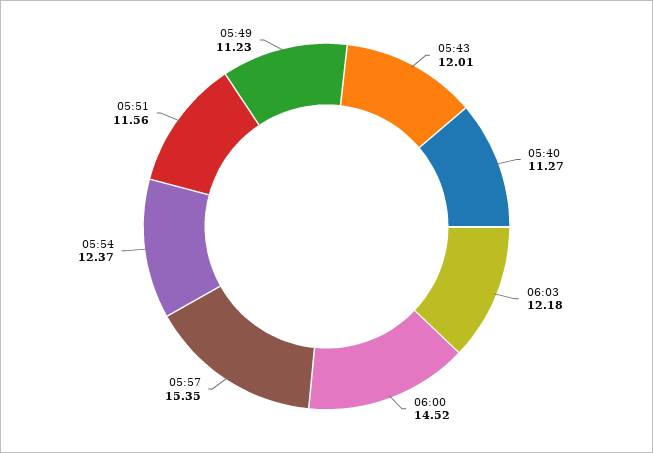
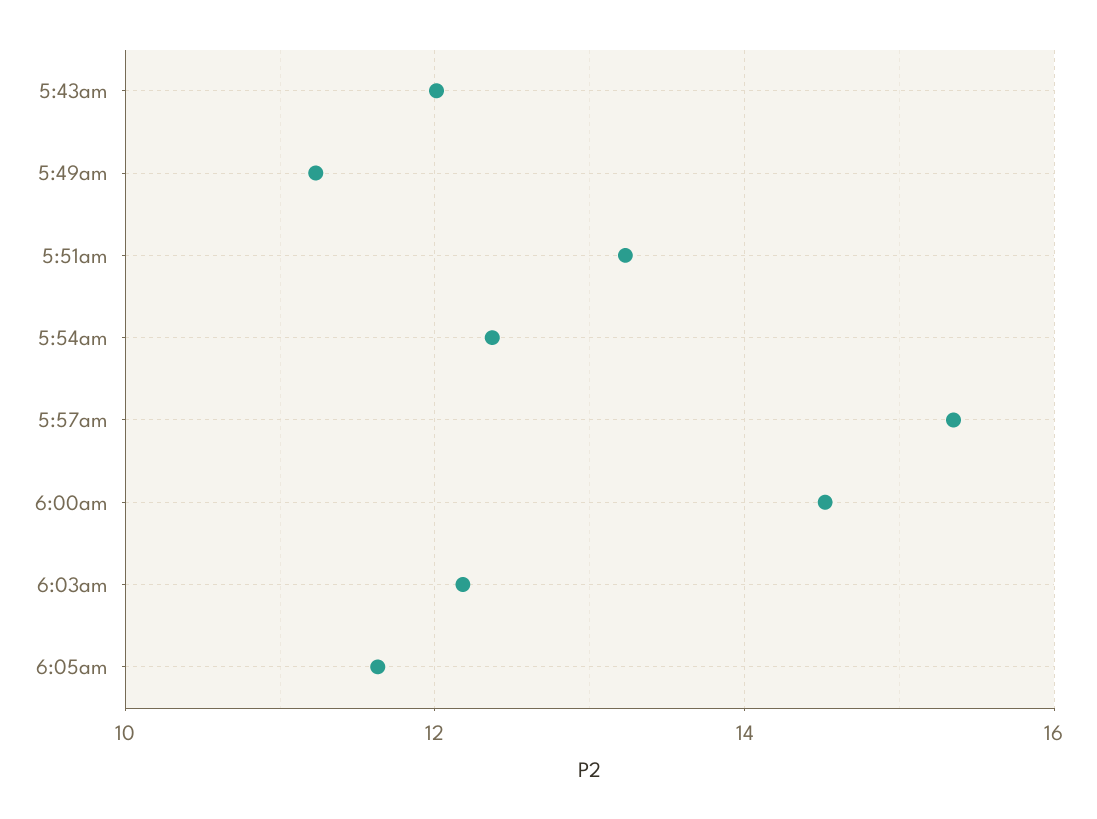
05:40: 11.27 -> none
05:51: 11.56 -> 13.2
6:05am: none -> 11.6

